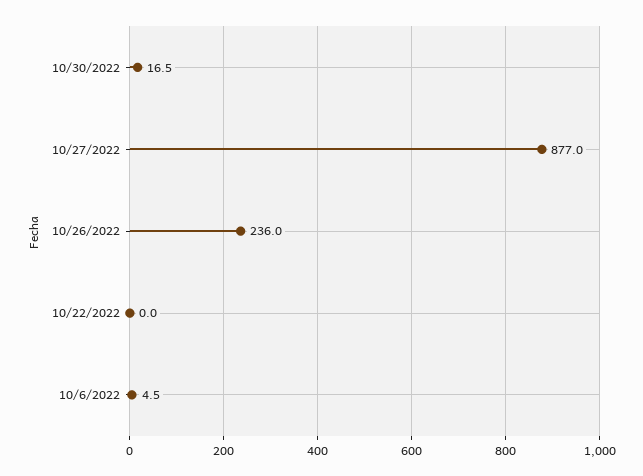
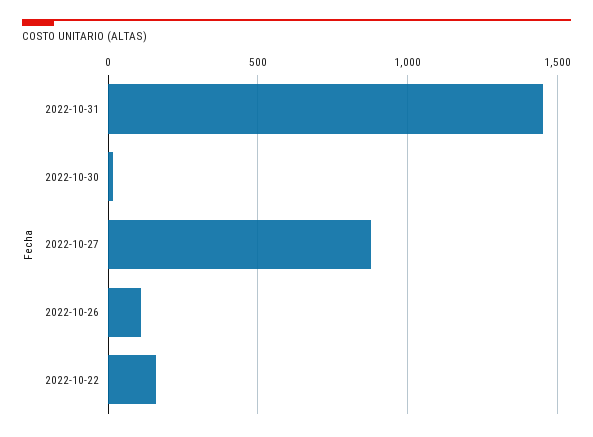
10/26/2022: 236 -> 100
10/22/2022: 0 -> 150
10/6/2022: 4.5 -> none
2022-10-31: none -> 1450

